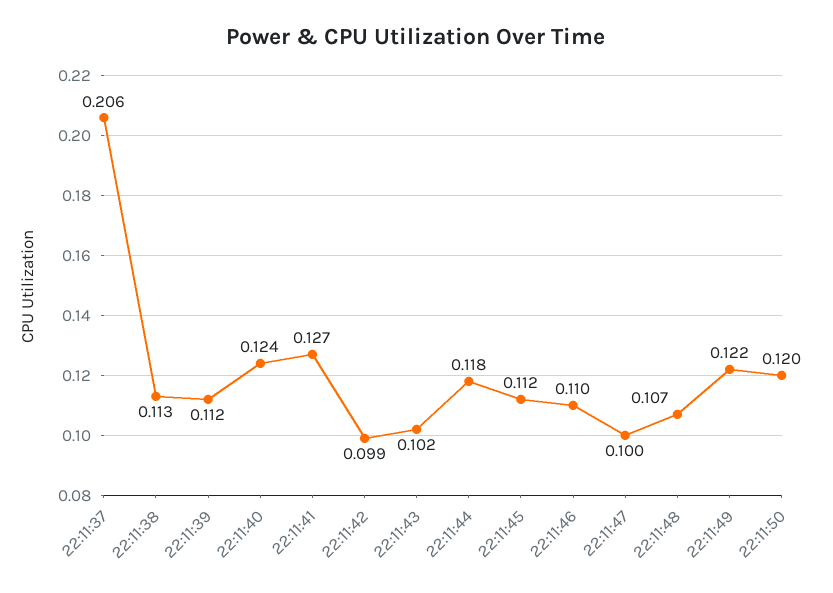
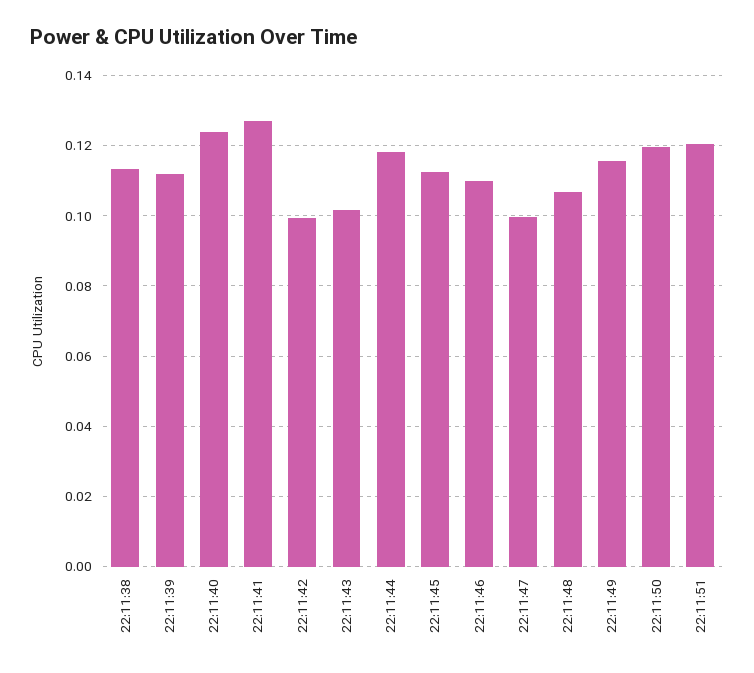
22:11:37: 0.206 -> none
22:11:49: 0.122 -> 0.116
22:11:51: none -> 0.12

